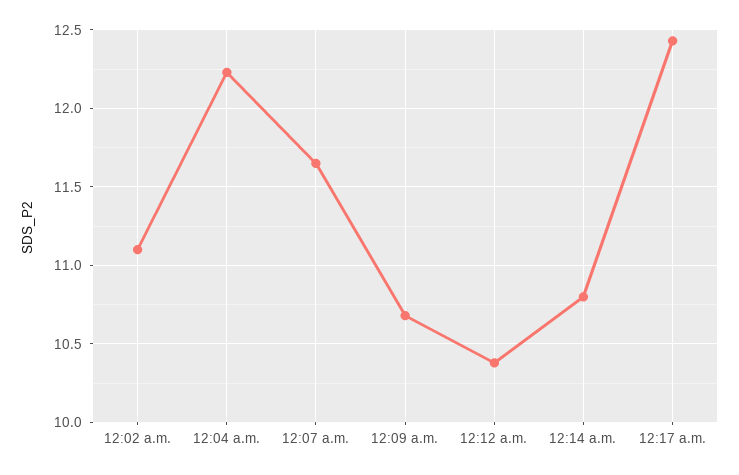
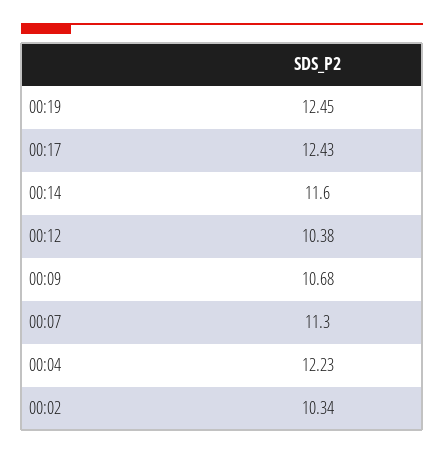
12:02 a.m.: 11.1 -> 10.34
12:07 a.m.: 11.65 -> 11.3
12:14 a.m.: 10.8 -> 11.6
00:19: none -> 12.45

